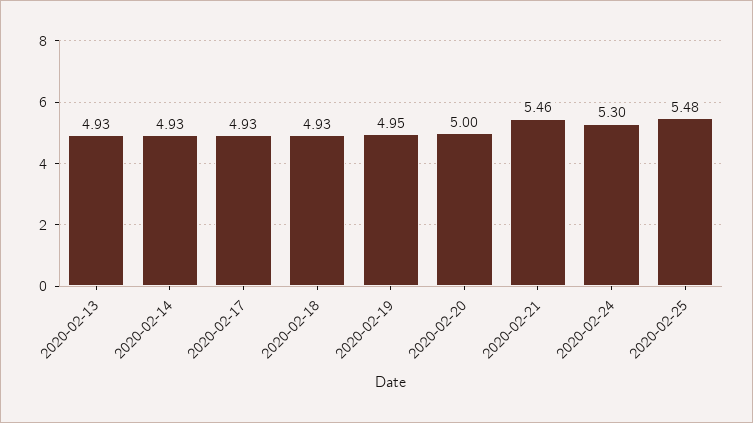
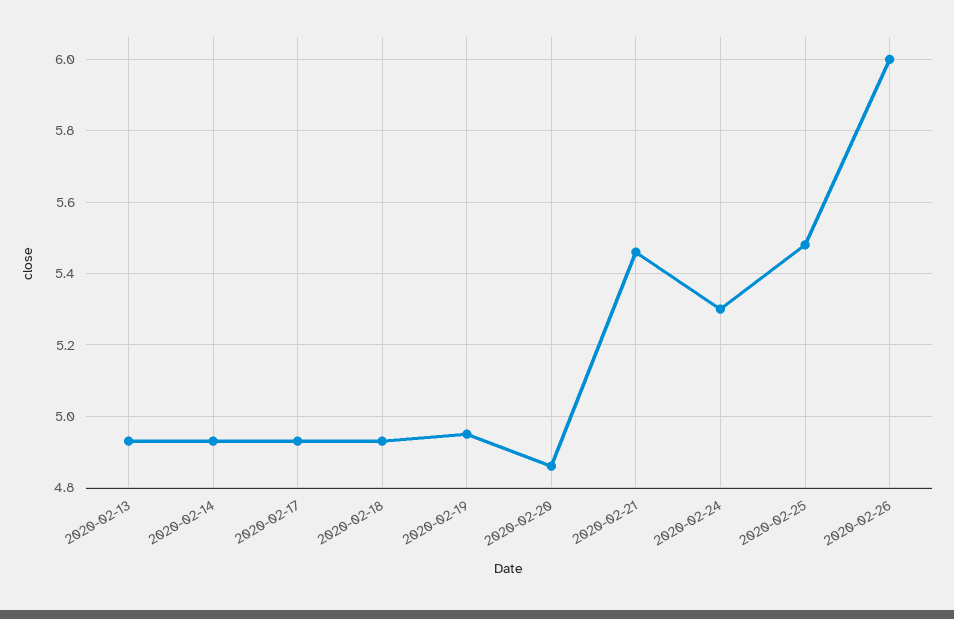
2020-02-20: 5 -> 4.85
2020-02-26: none -> 6

